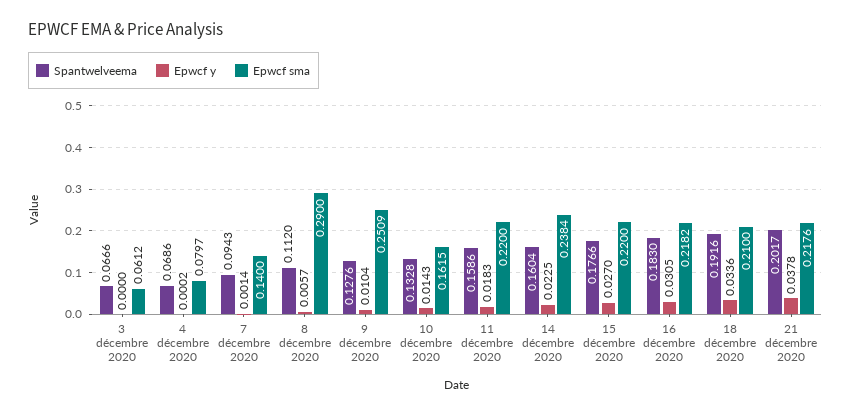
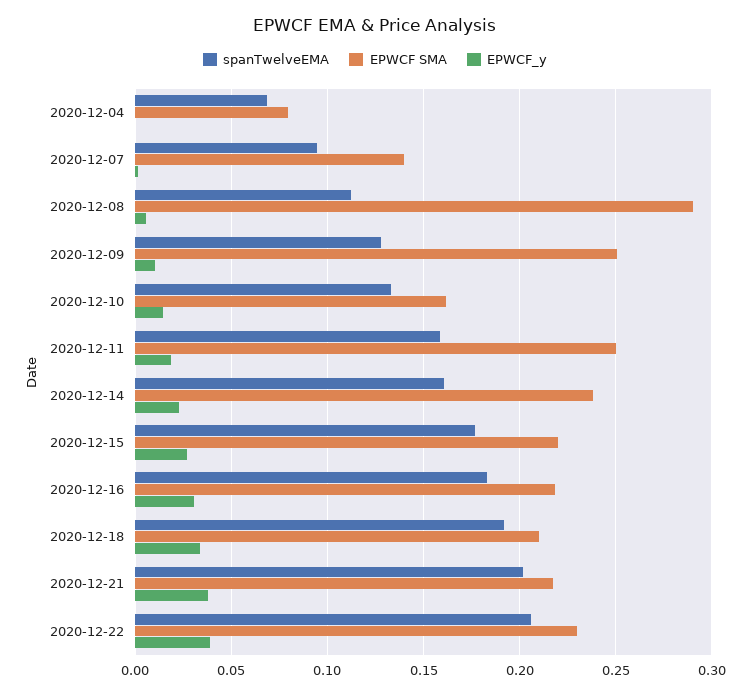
Spantwelveema, 3 décembre 2020: 0.0666 -> none
Epwcf y, 3 décembre 2020: 0 -> none
Epwcf sma, 3 décembre 2020: 0.0612 -> none
Epwcf sma, 11 décembre 2020: 0.22 -> 0.25
Spantwelveema, 2020-12-22: none -> 0.205
Epwcf sma, 2020-12-22: none -> 0.23
Epwcf y, 2020-12-22: none -> 0.04

